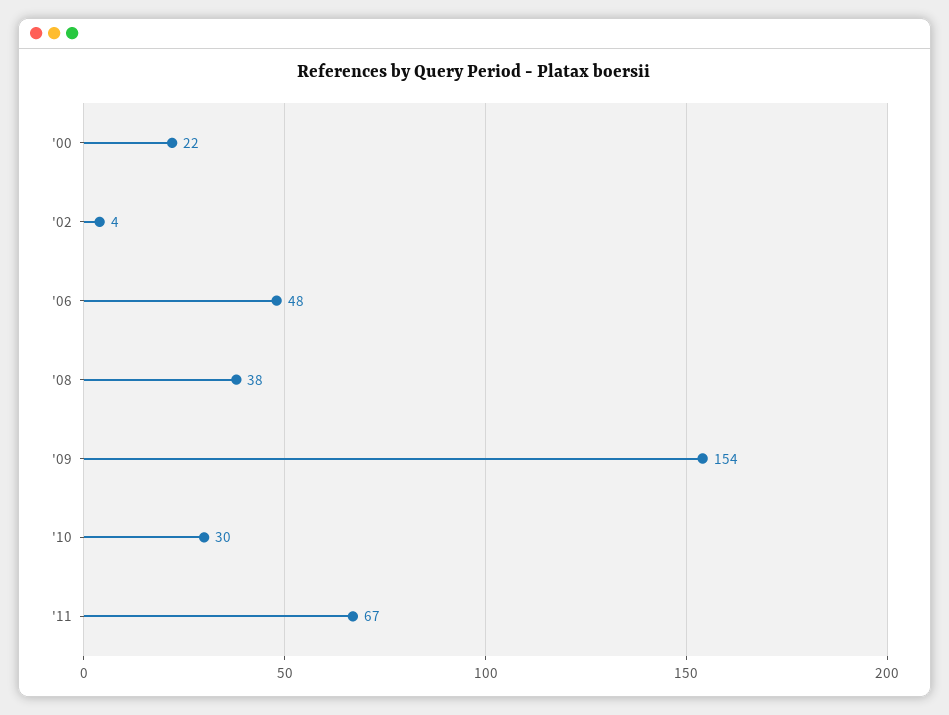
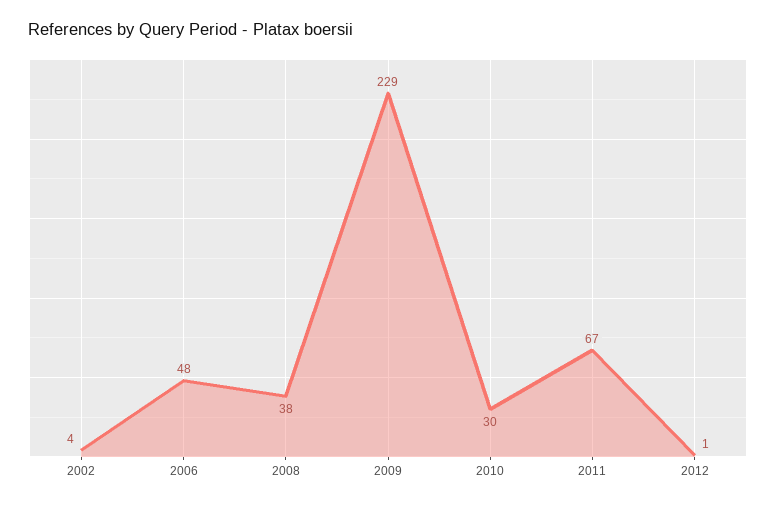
'00: 22 -> none
'09: 154 -> 229
2012: none -> 1

